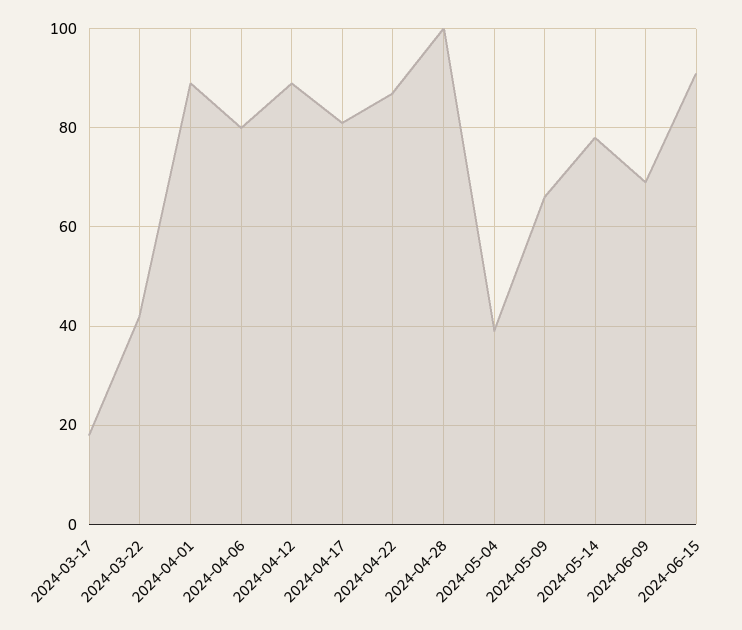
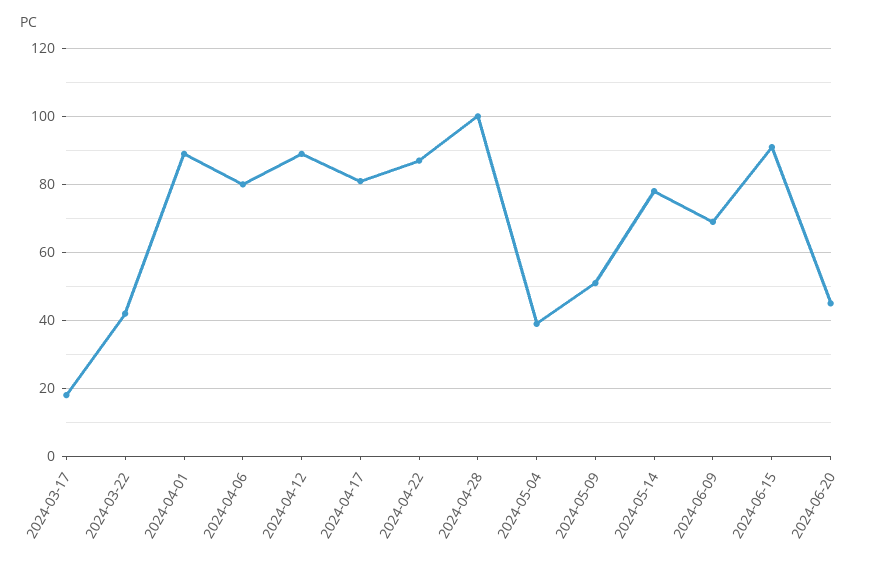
2024-05-09: 65 -> 50
2024-06-20: none -> 45

